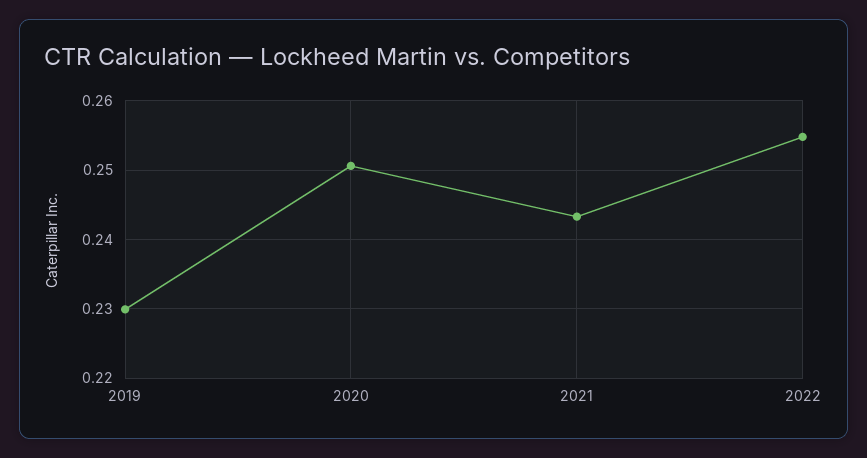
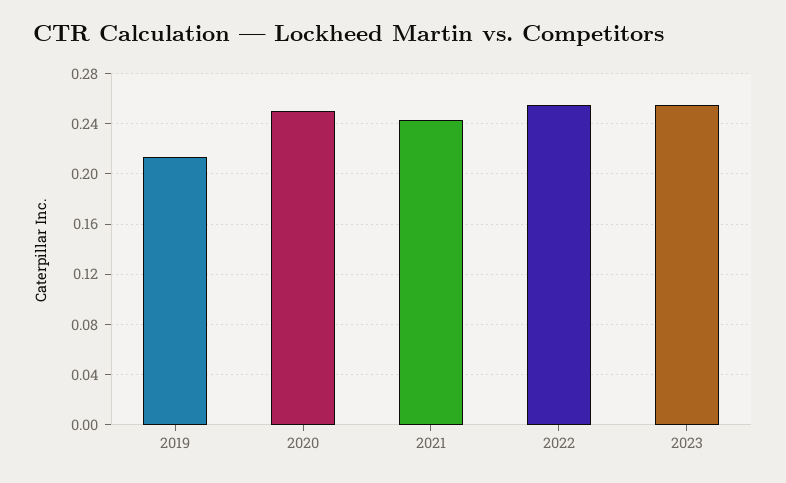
2019: 0.23 -> 0.215
2023: none -> 0.255

